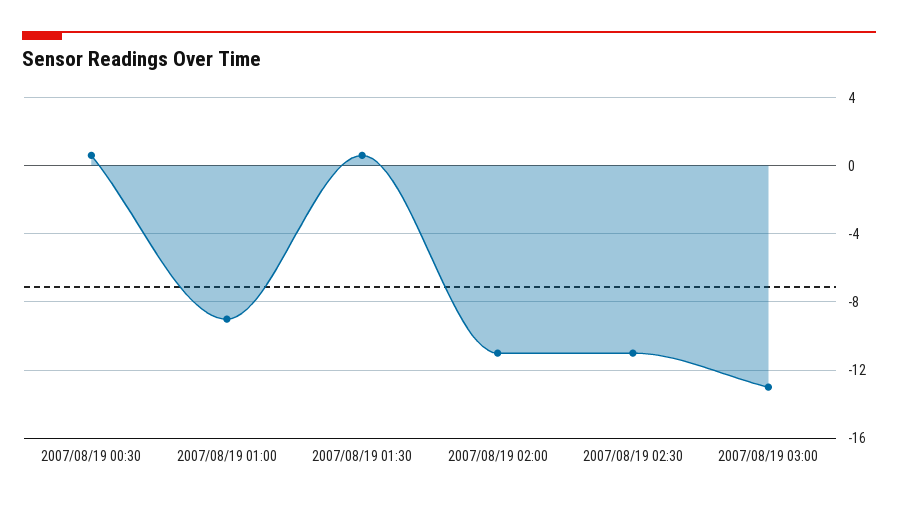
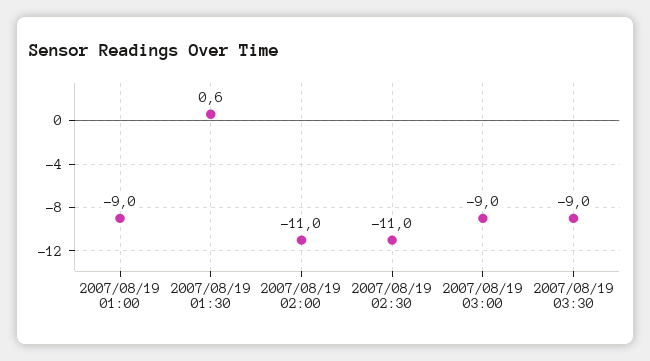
2007/08/19 00:30: 0.5 -> none
2007/08/19 03:00: -13 -> -9
2007/08/19 03:30: none -> -9

